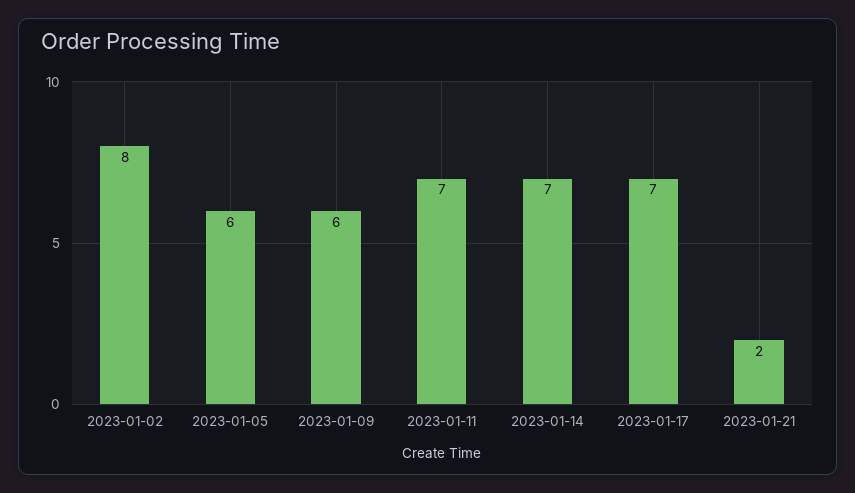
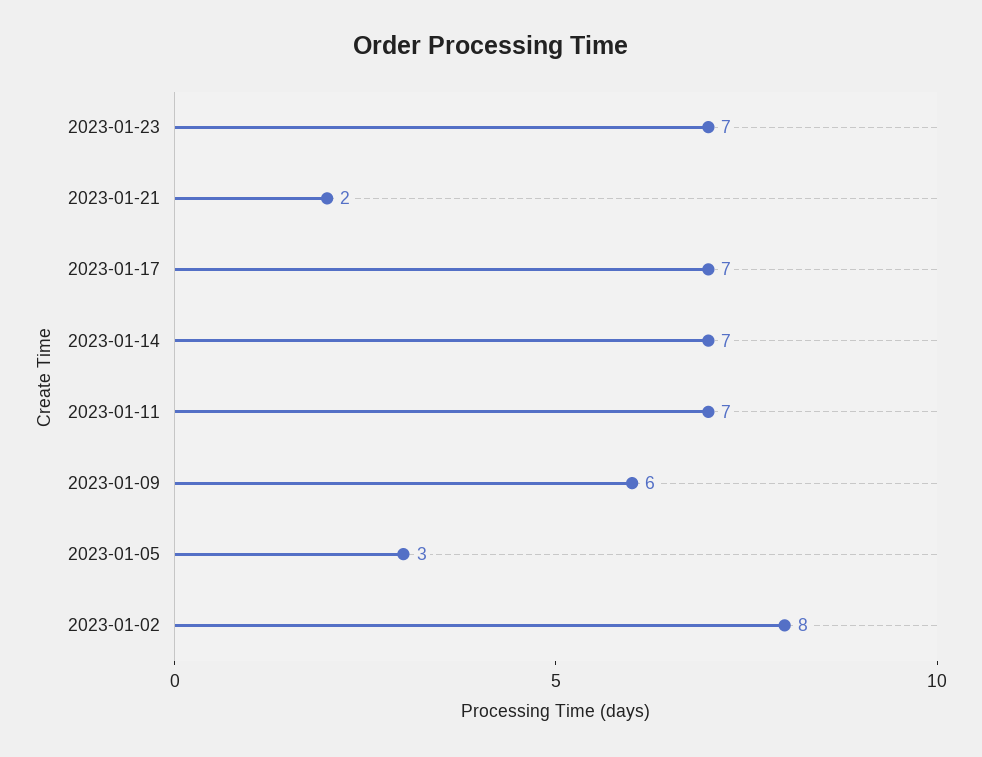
2023-01-05: 6 -> 3
2023-01-23: none -> 7

